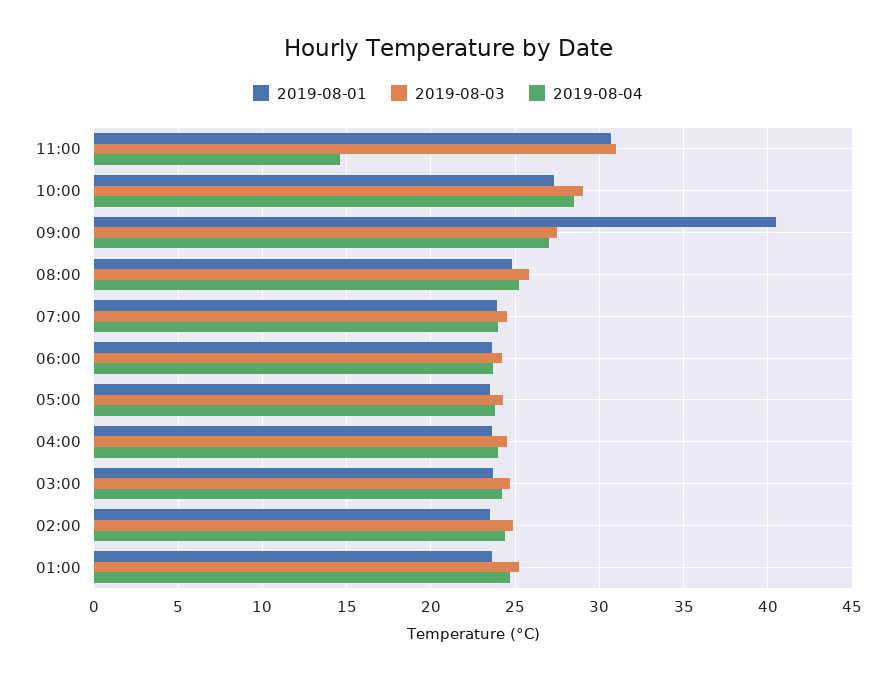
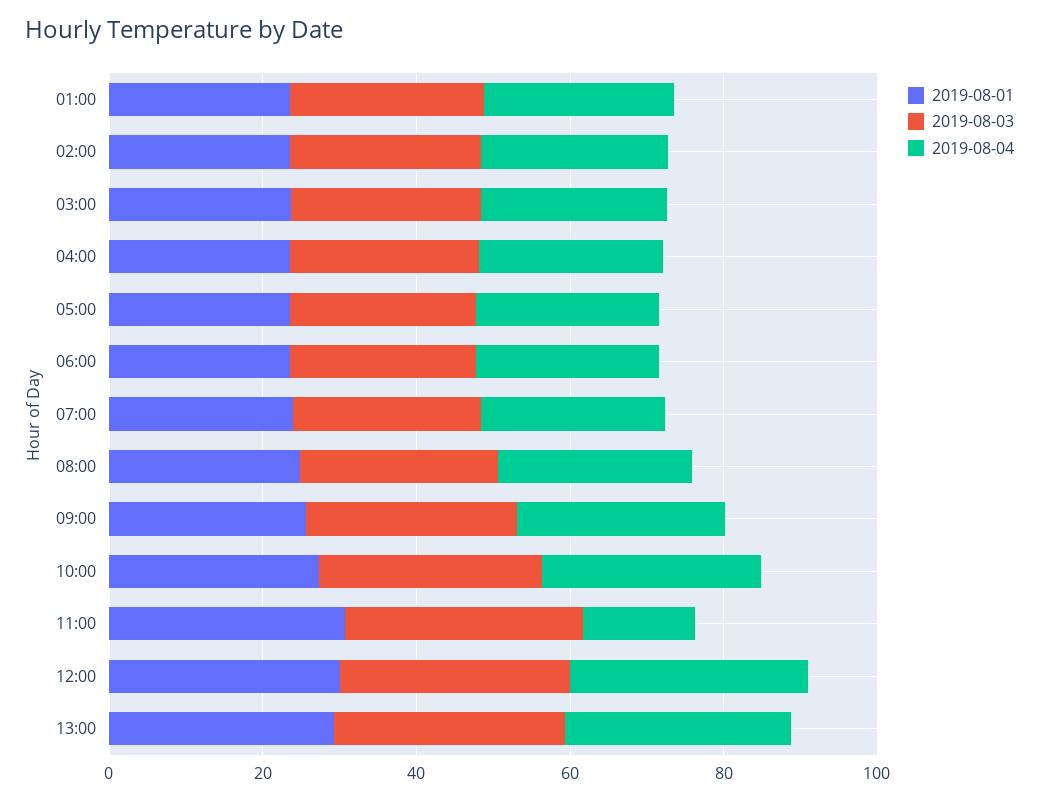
2019-08-01, 09:00: 40.5 -> 25
2019-08-01, 12:00: none -> 30
2019-08-03, 12:00: none -> 30
2019-08-04, 12:00: none -> 30
2019-08-01, 13:00: none -> 30
2019-08-03, 13:00: none -> 30
2019-08-04, 13:00: none -> 30

